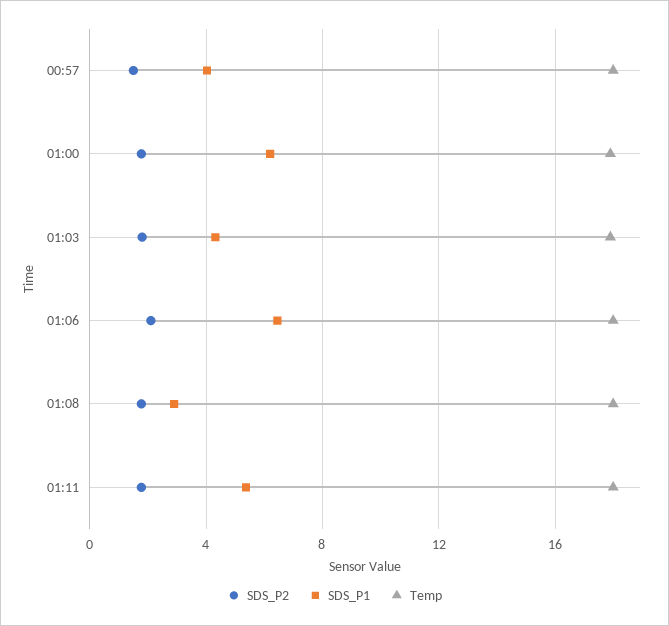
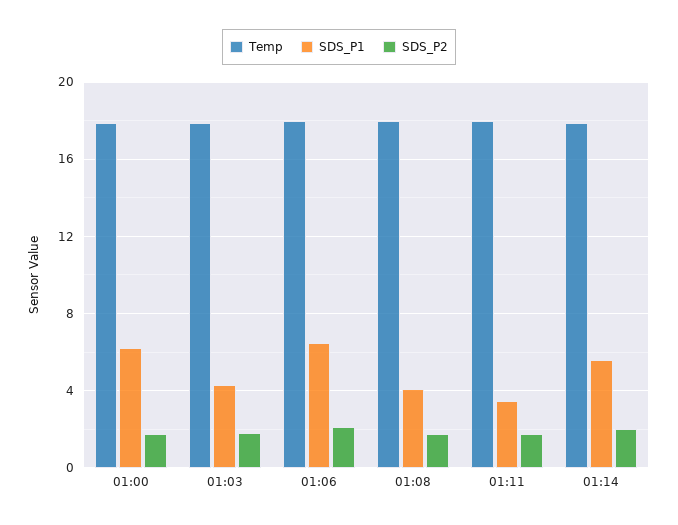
SDS_P2, 00:57: 1.5 -> none
SDS_P1, 00:57: 4 -> none
Temp, 00:57: 18 -> none
SDS_P1, 01:08: 3 -> 4
SDS_P1, 01:11: 5.5 -> 3.5
Temp, 01:14: none -> 18
SDS_P1, 01:14: none -> 5.5
SDS_P2, 01:14: none -> 2

